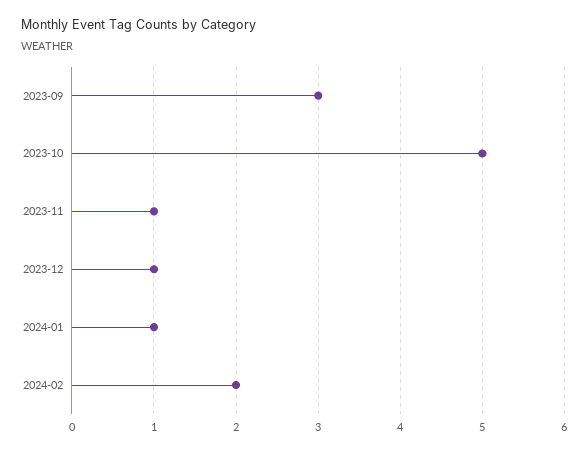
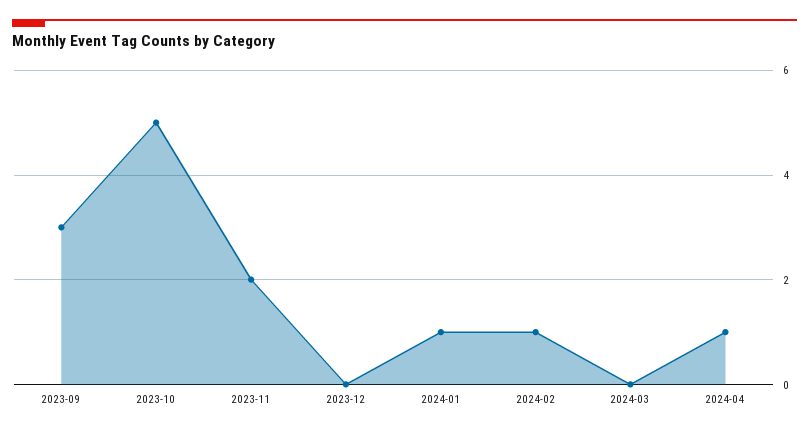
2023-11: 1 -> 2
2023-12: 1 -> 0
2024-02: 2 -> 1
2024-03: none -> 0
2024-04: none -> 1

